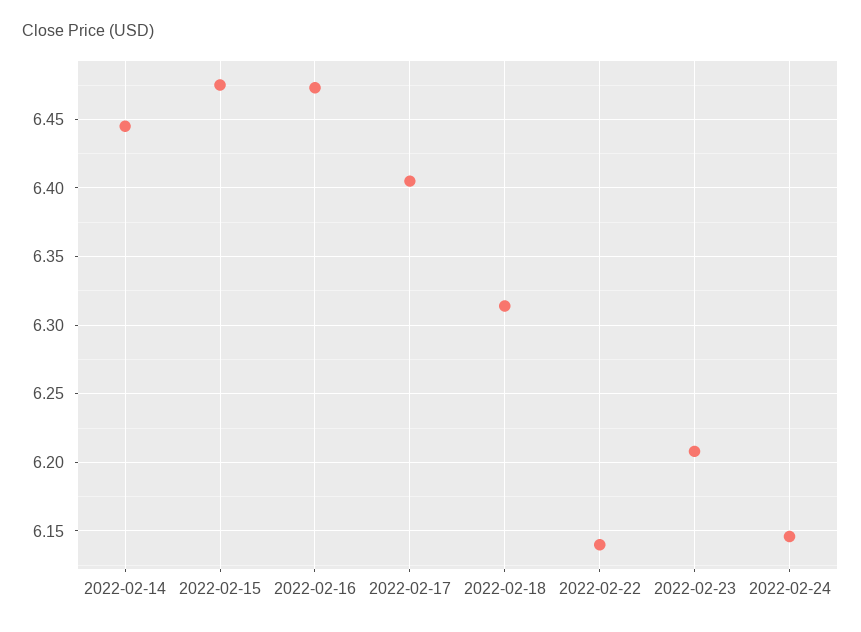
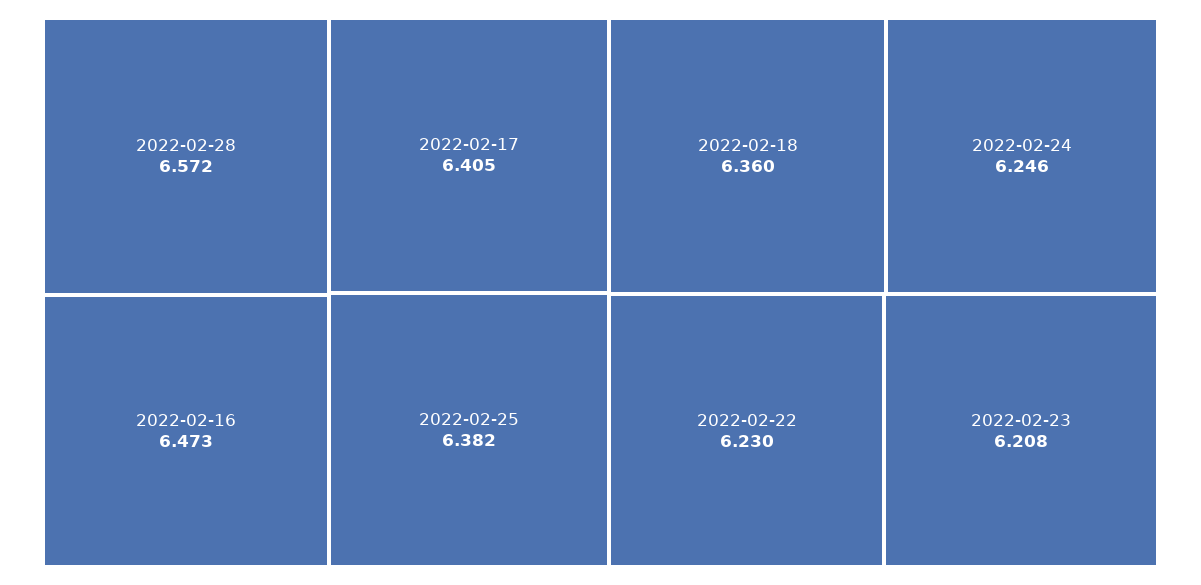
2022-02-14: 6.445 -> none
2022-02-15: 6.475 -> none
2022-02-18: 6.315 -> 6.36
2022-02-22: 6.14 -> 6.23
2022-02-24: 6.145 -> 6.246
2022-02-28: none -> 6.572
2022-02-25: none -> 6.382

